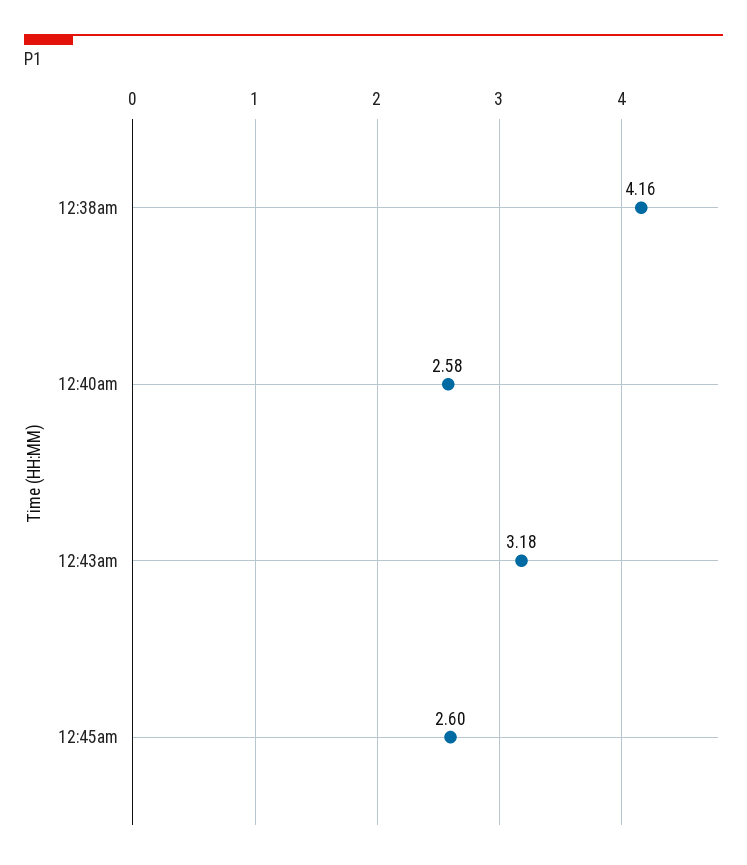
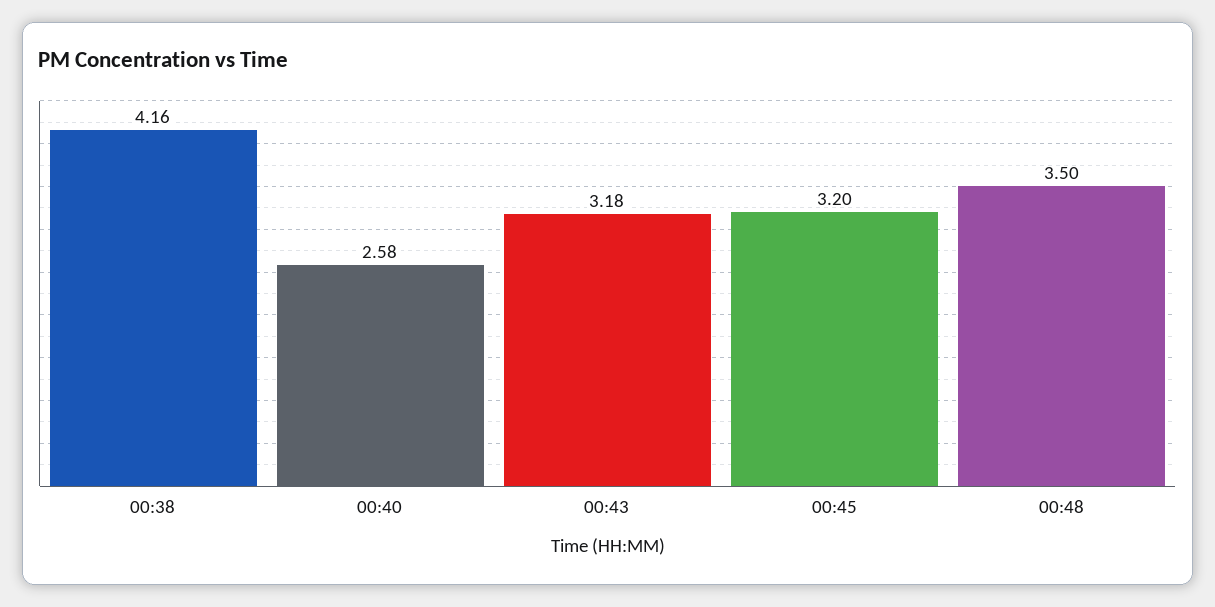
12:45am: 2.6 -> 3.2
00:48: none -> 3.5

